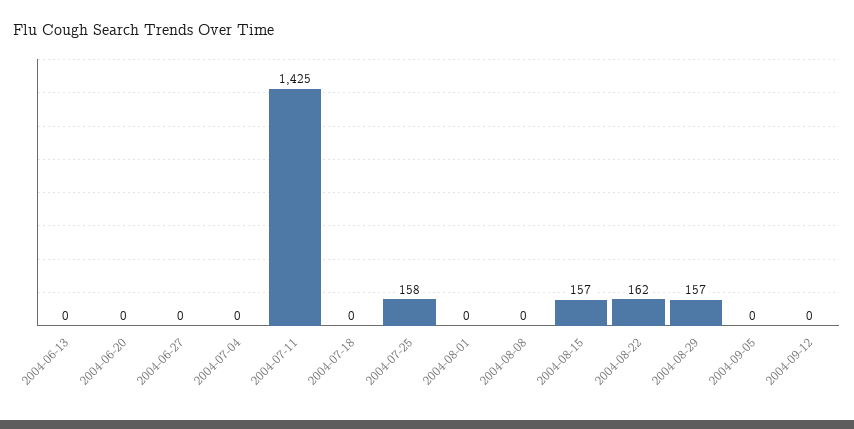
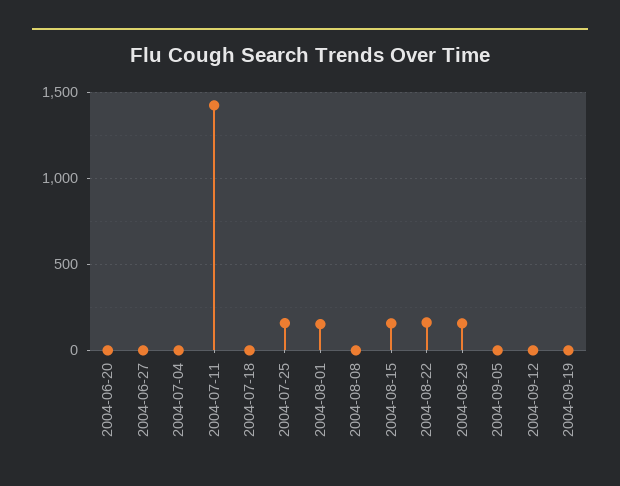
2004-06-13: 0 -> none
2004-08-01: 0 -> 150
2004-09-19: none -> 0

